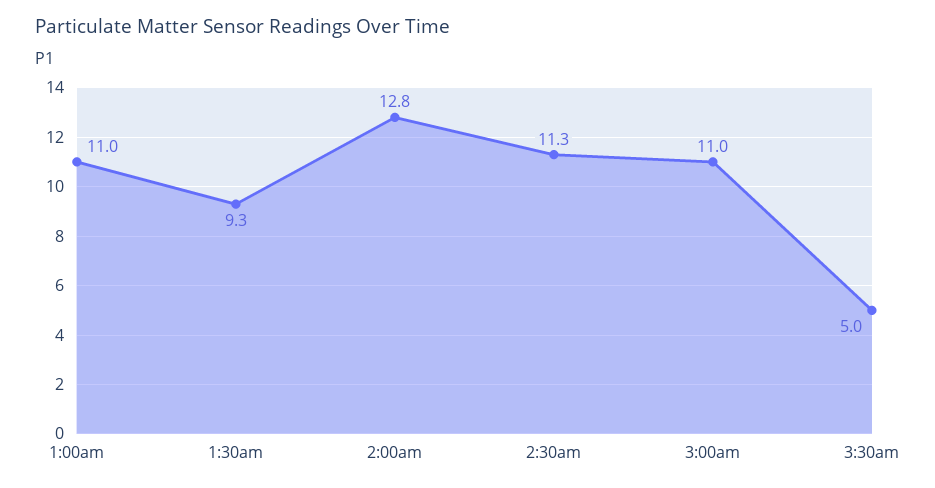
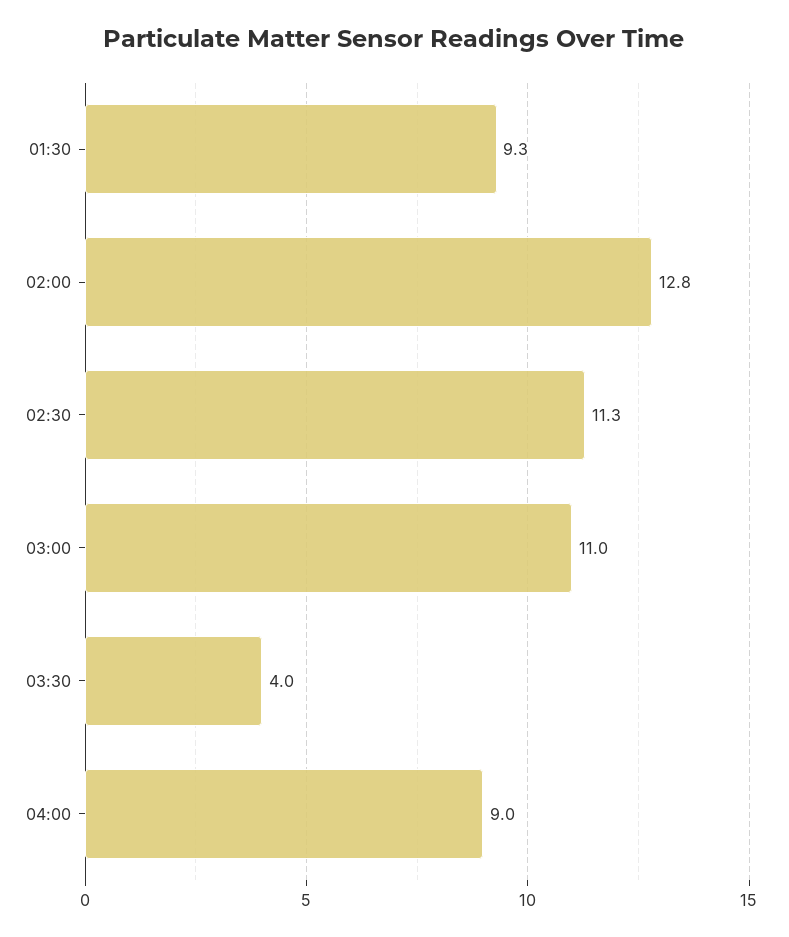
1:00am: 11 -> none
3:30am: 5 -> 4
04:00: none -> 9

